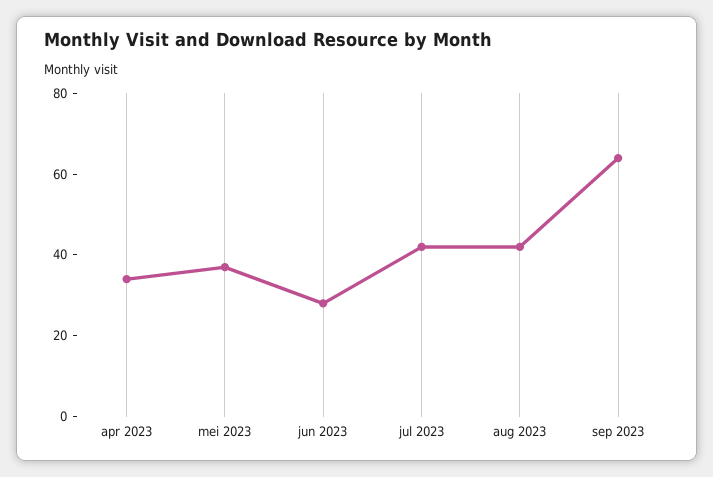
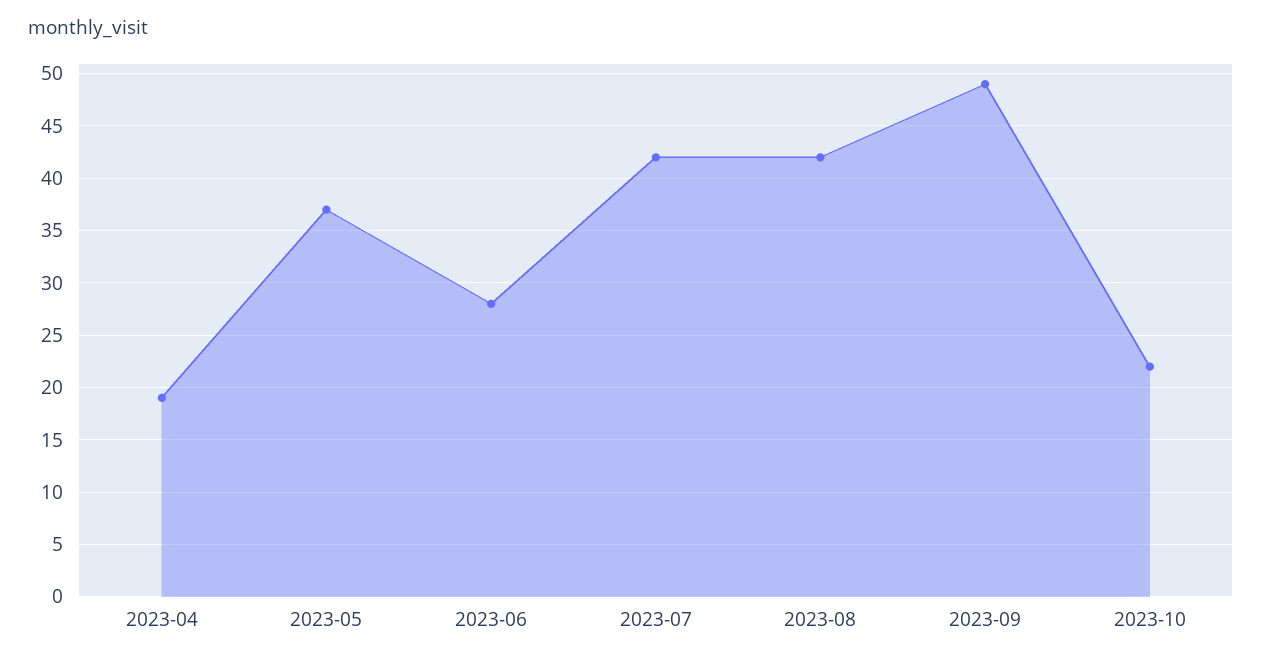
apr 2023: 35 -> 19
sep 2023: 65 -> 49
2023-10: none -> 22

